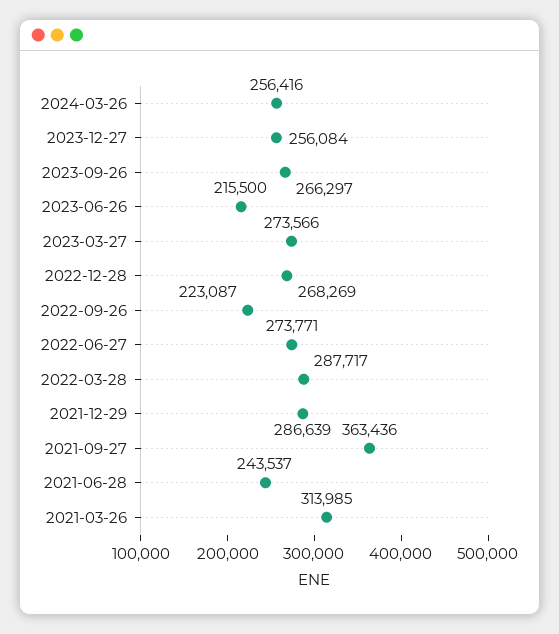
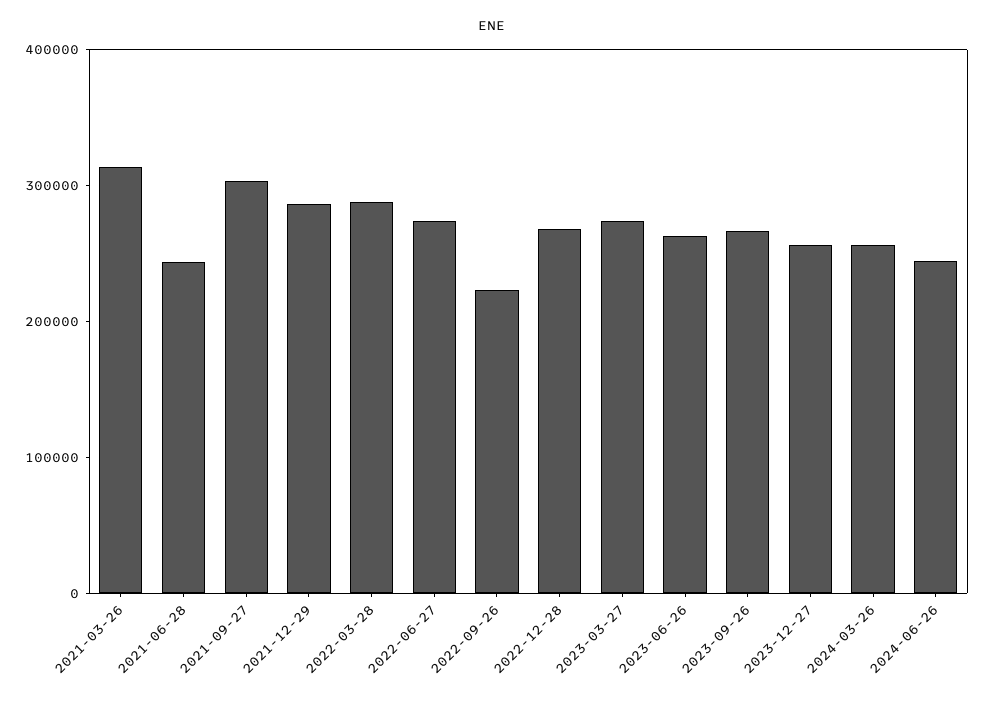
2023-06-26: 215500 -> 260000
2021-09-27: 363436 -> 300000
2024-06-26: none -> 240000

